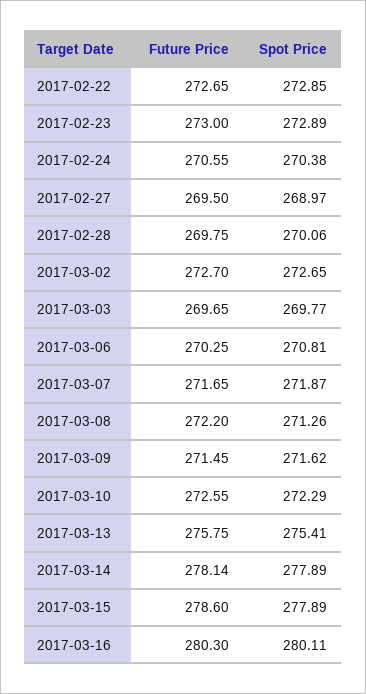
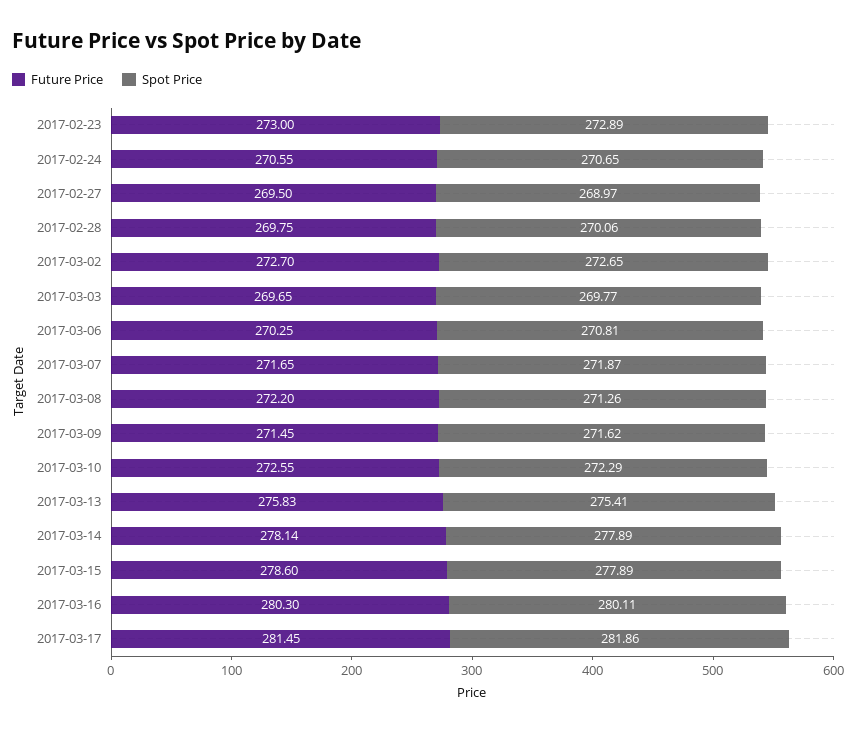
Future Price, 2017-02-22: 272.65 -> none
Spot Price, 2017-02-22: 272.85 -> none
Spot Price, 2017-02-24: 270.38 -> 270.65
Future Price, 2017-03-13: 275.75 -> 275.83
Future Price, 2017-03-17: none -> 281.45
Spot Price, 2017-03-17: none -> 281.86

